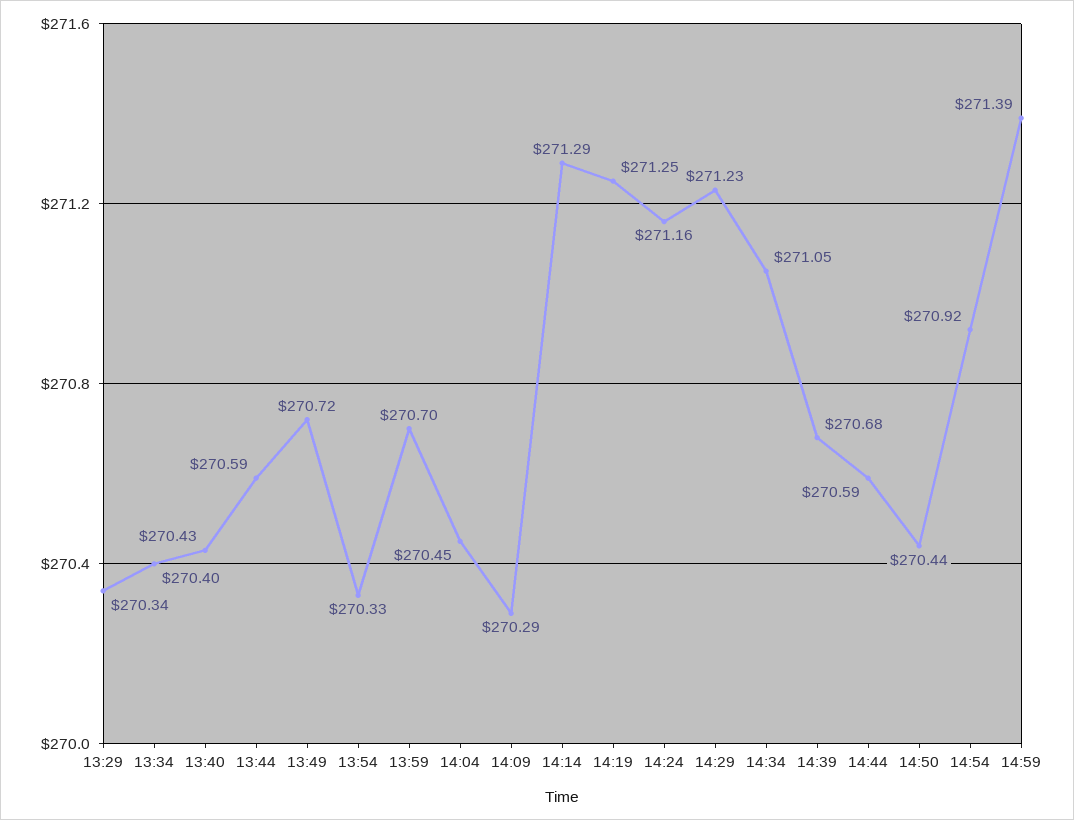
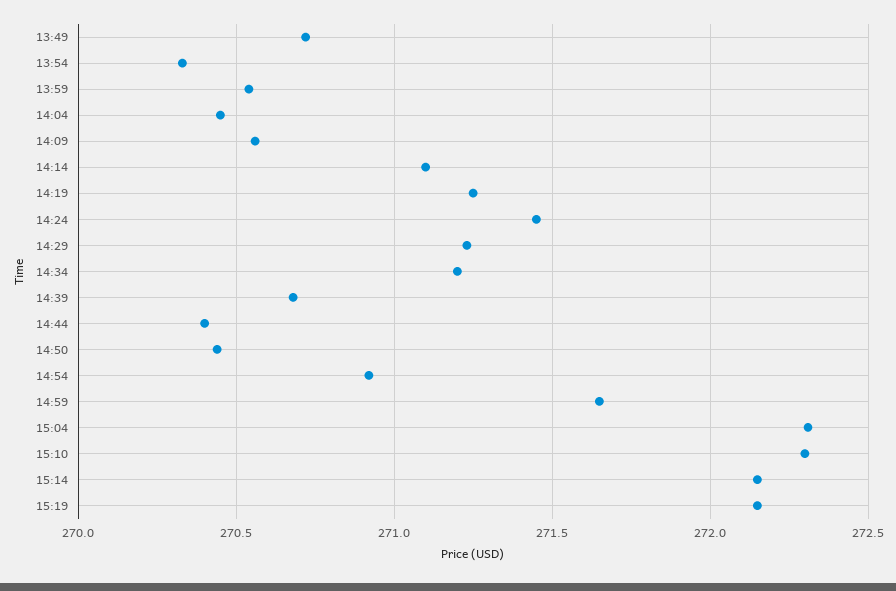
13:29: 270.34 -> none
13:34: 270.4 -> none
13:40: 270.43 -> none
13:44: 270.59 -> none
13:59: 270.7 -> 270.55
14:09: 270.29 -> 270.55
14:14: 271.29 -> 271.1
14:24: 271.16 -> 271.45
14:34: 271.05 -> 271.2
14:44: 270.59 -> 270.4
14:59: 271.39 -> 271.65
15:04: none -> 272.3
15:10: none -> 272.3
15:14: none -> 272.15
15:19: none -> 272.15

